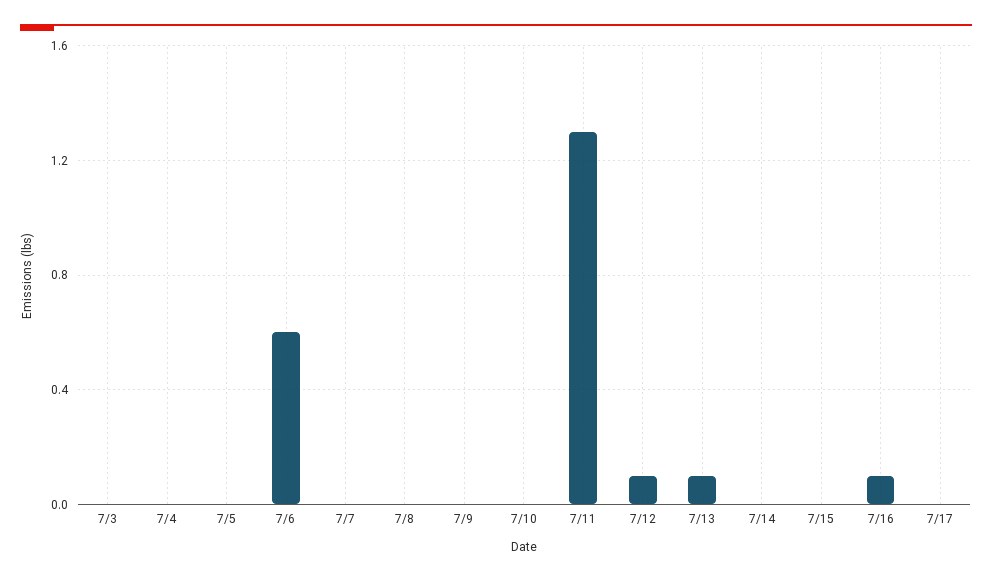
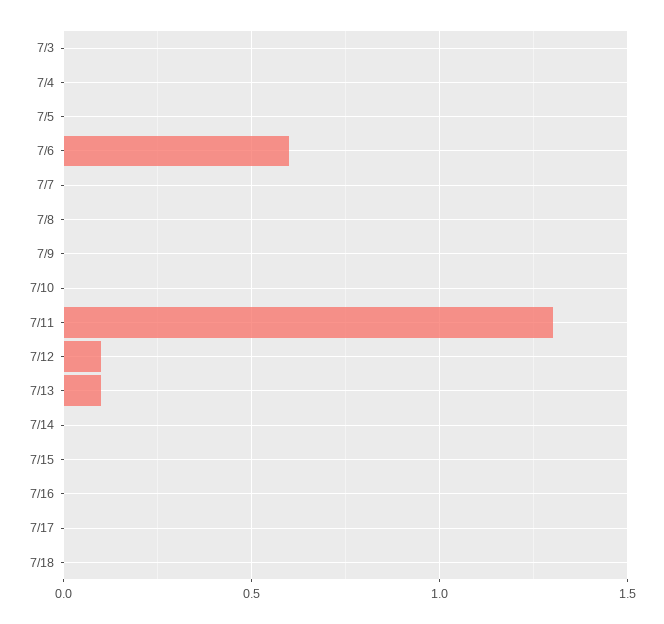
7/16: 0.1 -> 0
7/18: none -> 0

